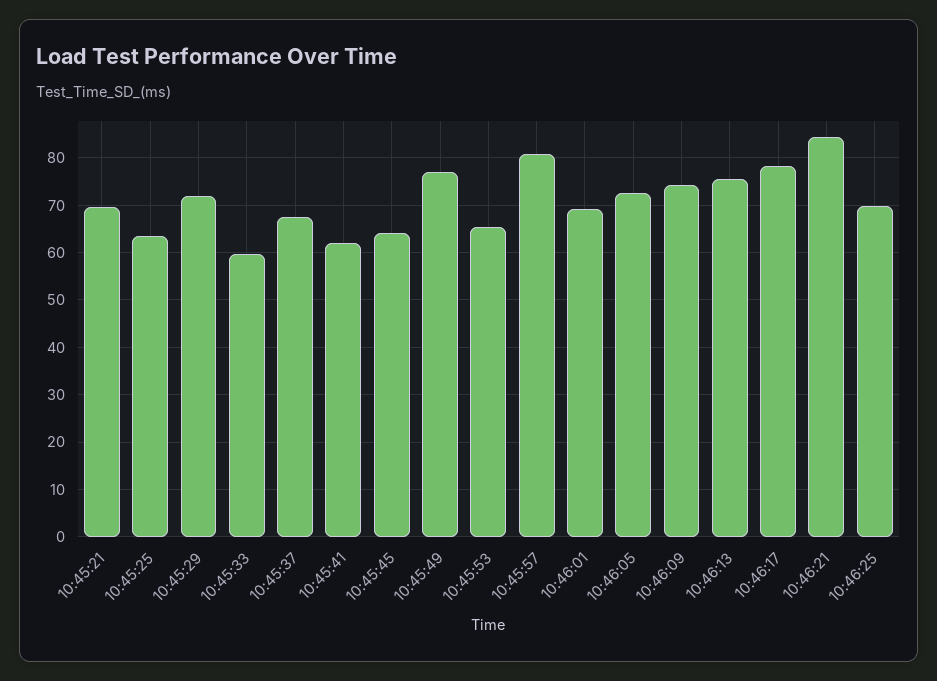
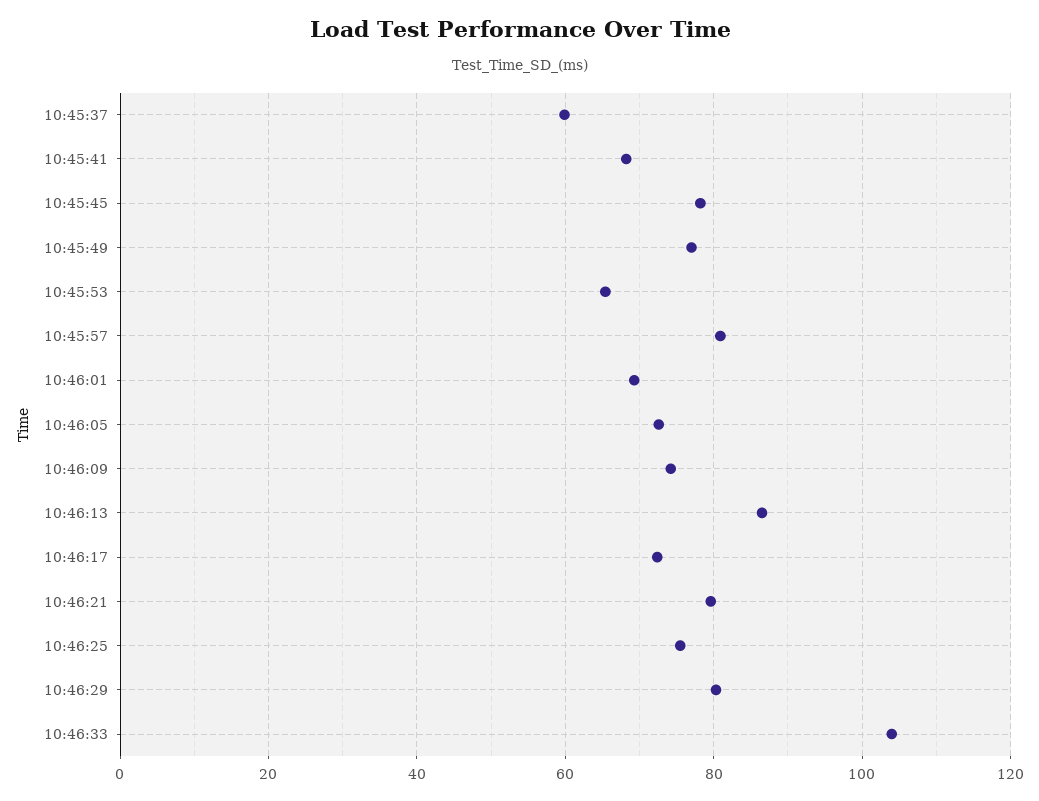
10:45:21: 70 -> none
10:45:25: 64 -> none
10:45:29: 72 -> none
10:45:33: 60 -> none
10:45:37: 68 -> 60
10:45:41: 62 -> 68
10:45:45: 64 -> 78
10:46:13: 76 -> 86
10:46:17: 78 -> 72
10:46:21: 84 -> 80
10:46:25: 70 -> 76
10:46:29: none -> 80
10:46:33: none -> 104

